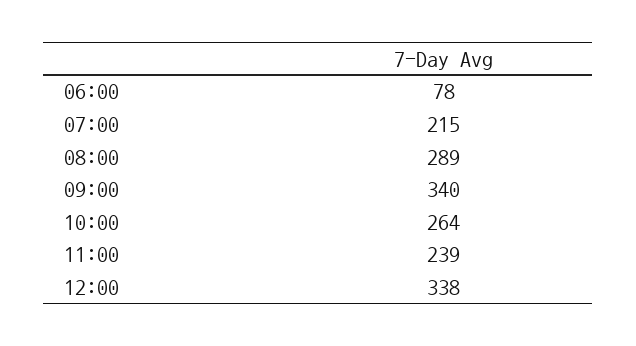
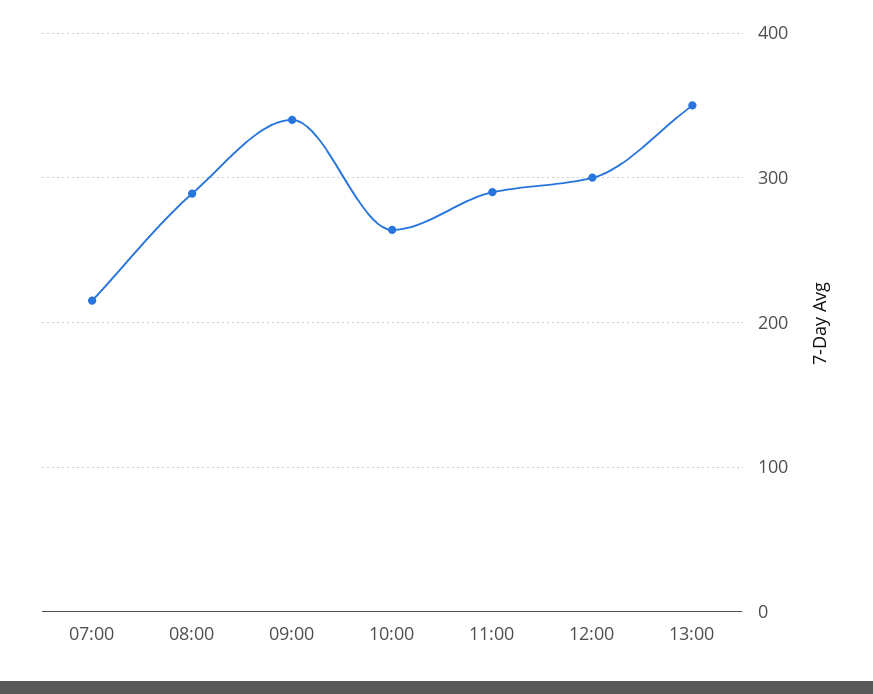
06:00: 78 -> none
11:00: 239 -> 290
12:00: 338 -> 300
13:00: none -> 350

